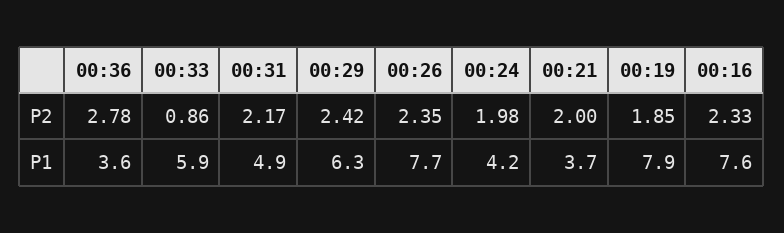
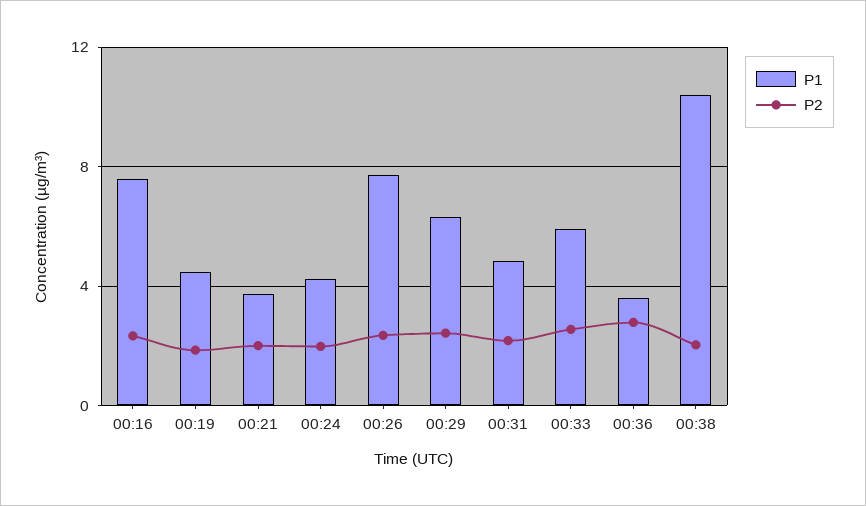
P2, 00:33: 0.86 -> 2.5
P1, 00:19: 7.9 -> 4.5
P1, 00:38: none -> 10.5
P2, 00:38: none -> 2

